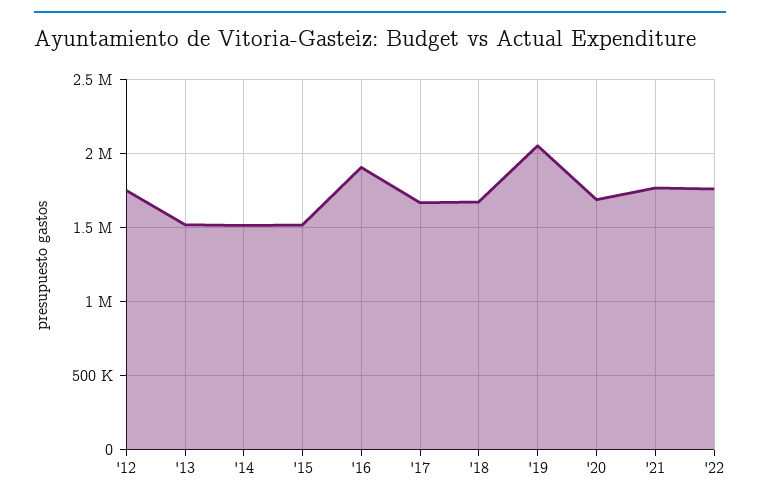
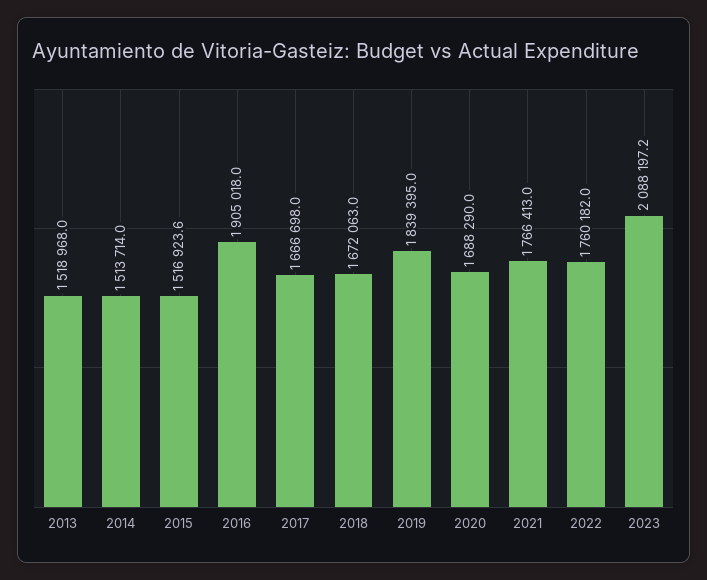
'12: 1750000 -> none
'19: 2050000 -> 1839395
2023: none -> 2088197.2

